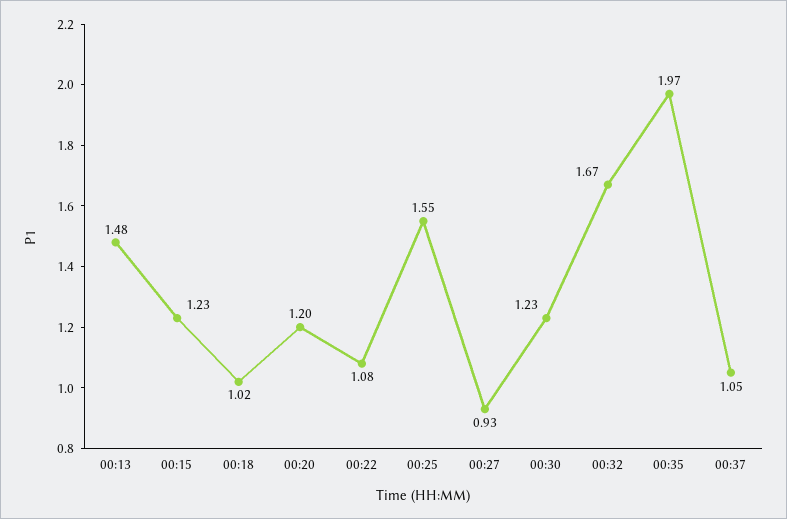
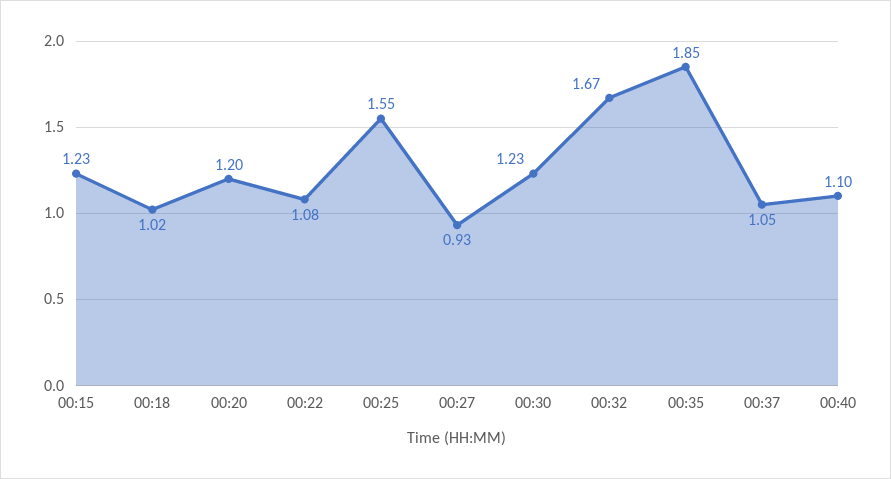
00:13: 1.48 -> none
00:35: 1.97 -> 1.85
00:40: none -> 1.1

